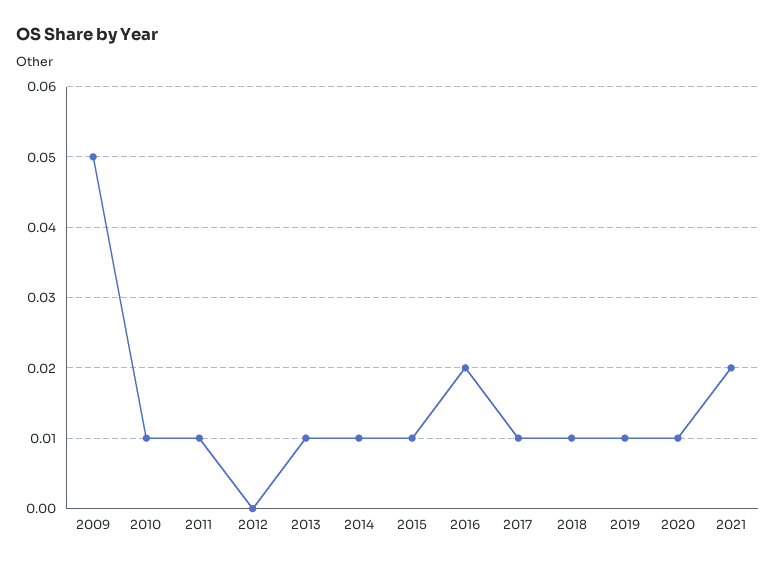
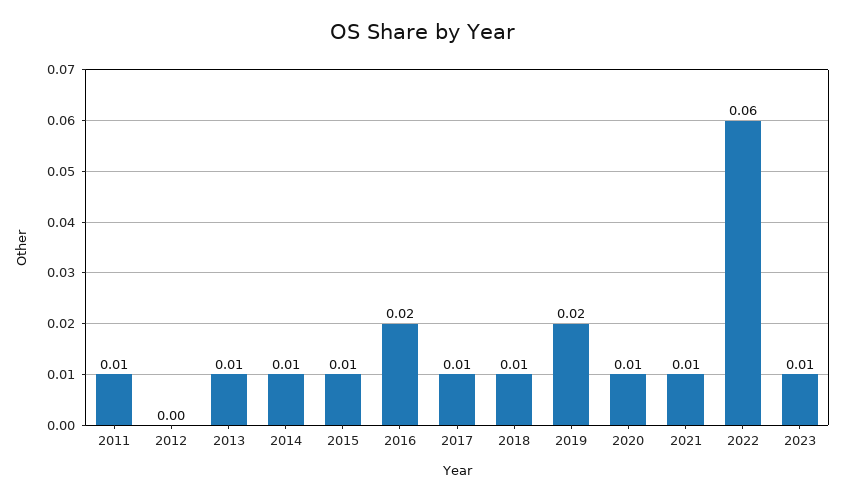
2009: 0.05 -> none
2010: 0.01 -> none
2019: 0.01 -> 0.02
2021: 0.02 -> 0.01
2022: none -> 0.06
2023: none -> 0.01

